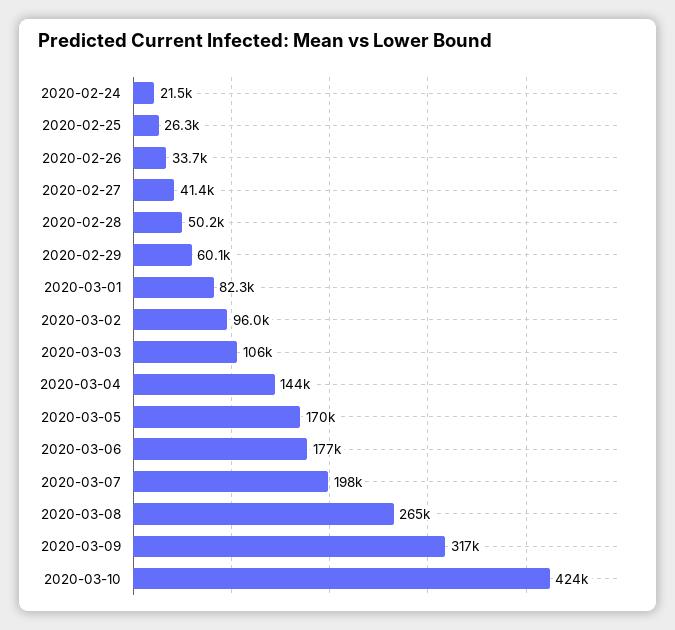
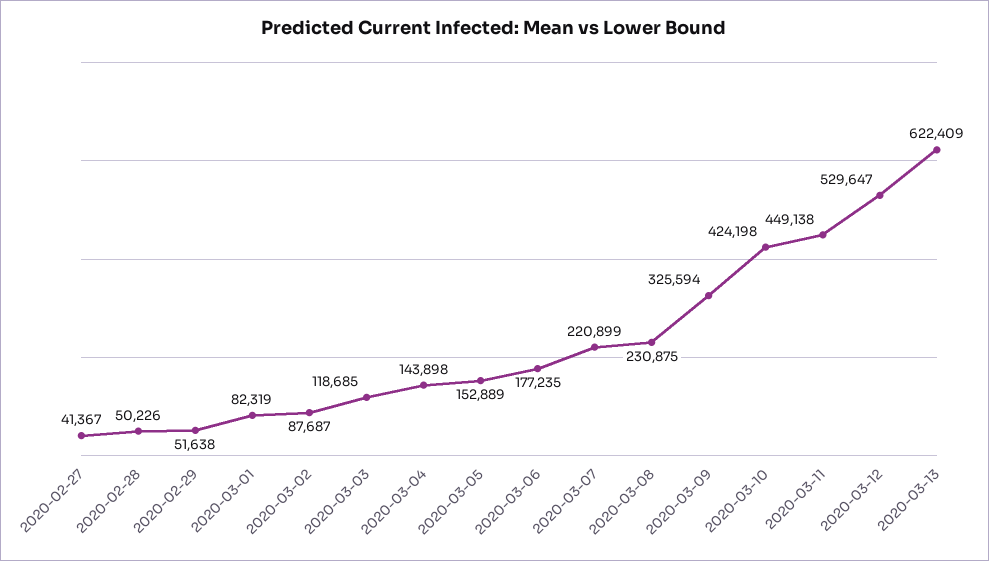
2020-02-24: 21500 -> none
2020-02-25: 26300 -> none
2020-02-26: 33700 -> none
2020-02-29: 60100 -> 51638
2020-03-02: 96000 -> 87687
2020-03-03: 106000 -> 118685
2020-03-05: 170000 -> 152889
2020-03-07: 198000 -> 220899
2020-03-08: 265000 -> 230875
2020-03-09: 317000 -> 325594
2020-03-11: none -> 449138
2020-03-12: none -> 529647
2020-03-13: none -> 622409

